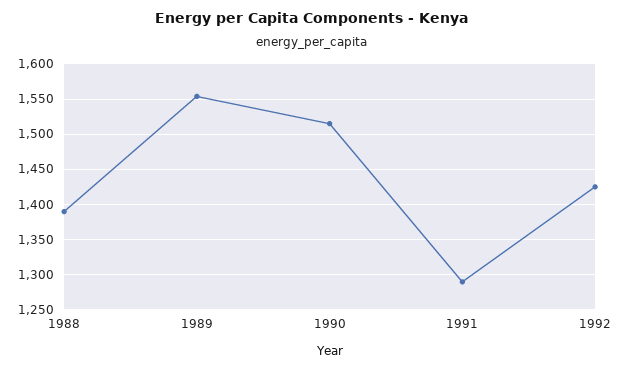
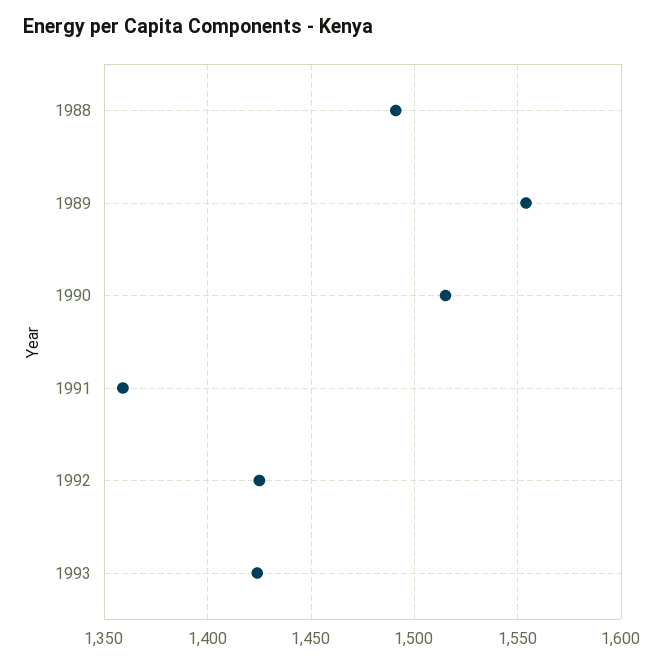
1988: 1390 -> 1490
1991: 1290 -> 1360
1993: none -> 1425

